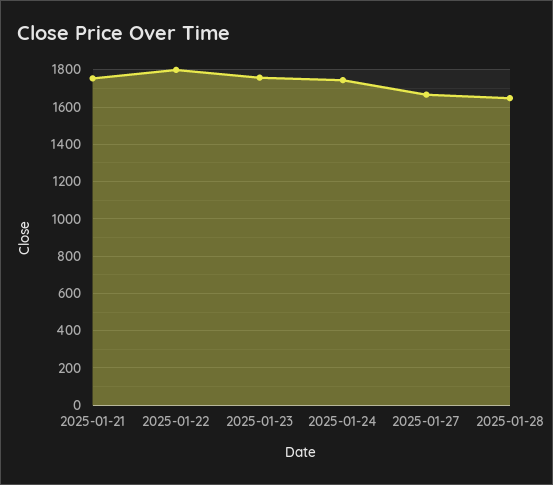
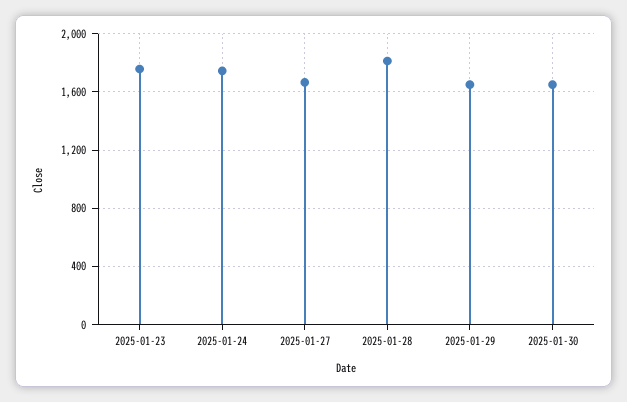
2025-01-21: 1750 -> none
2025-01-22: 1800 -> none
2025-01-28: 1650 -> 1800
2025-01-29: none -> 1650
2025-01-30: none -> 1650

